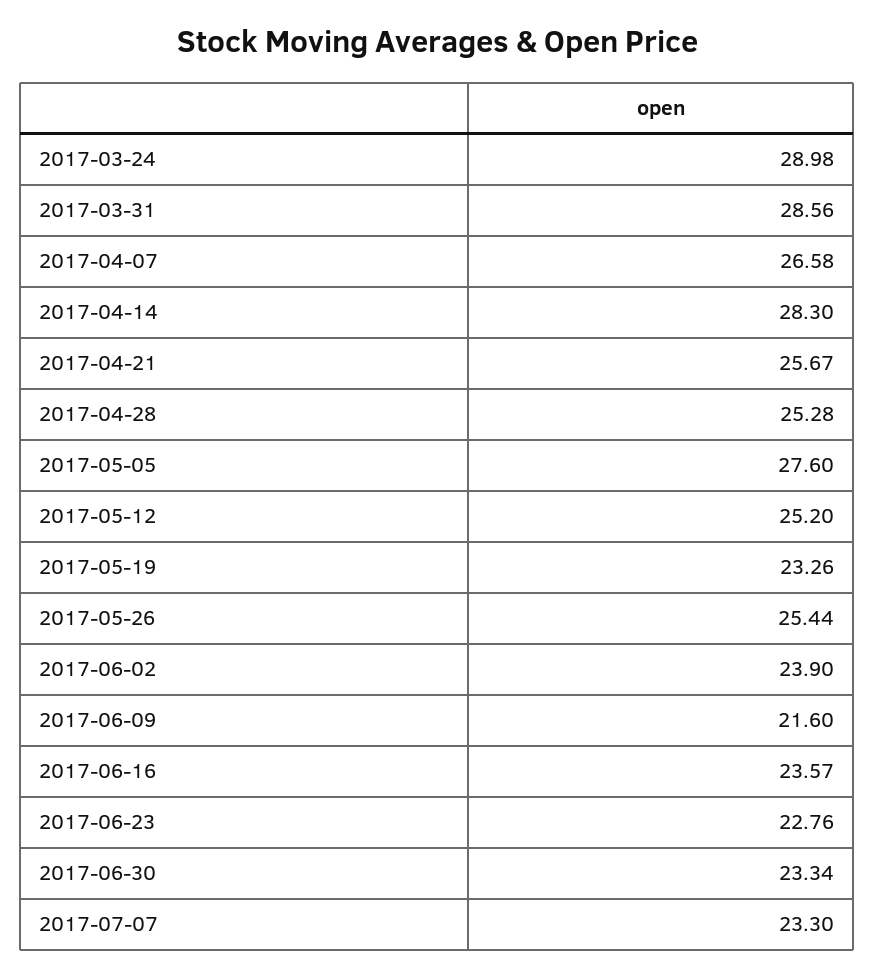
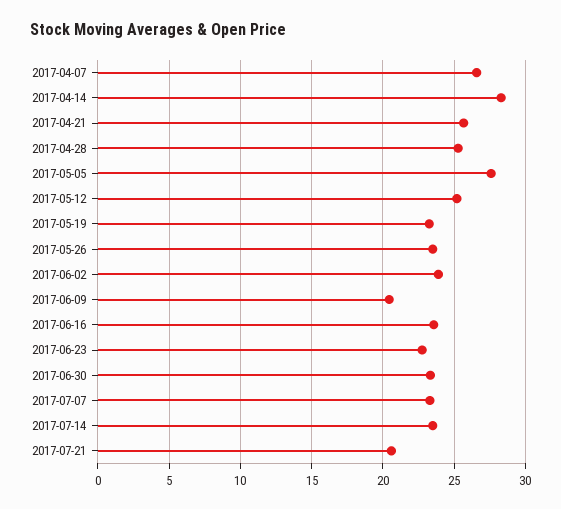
2017-03-24: 28.98 -> none
2017-03-31: 28.56 -> none
2017-05-26: 25.44 -> 23.5
2017-06-09: 21.6 -> 20.5
2017-07-14: none -> 23.5
2017-07-21: none -> 20.5

